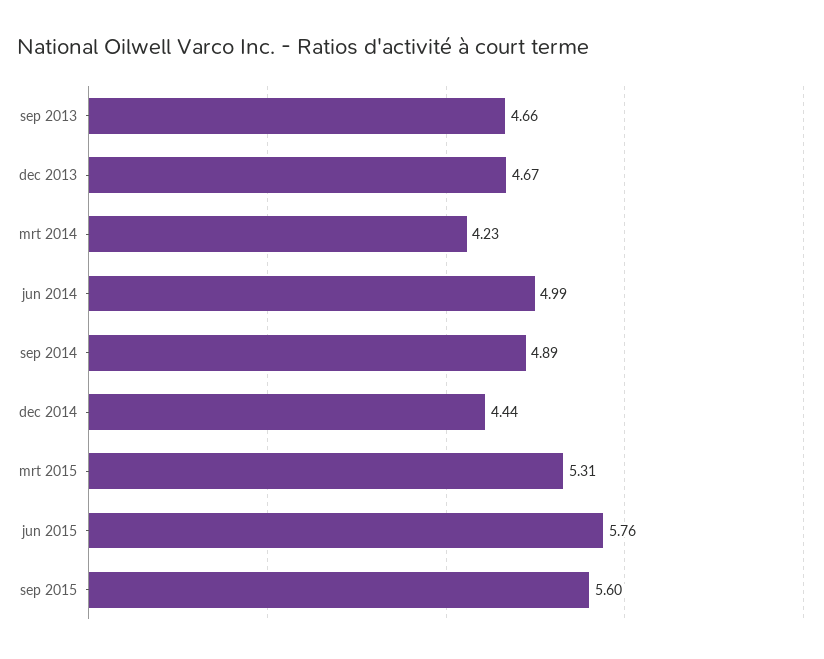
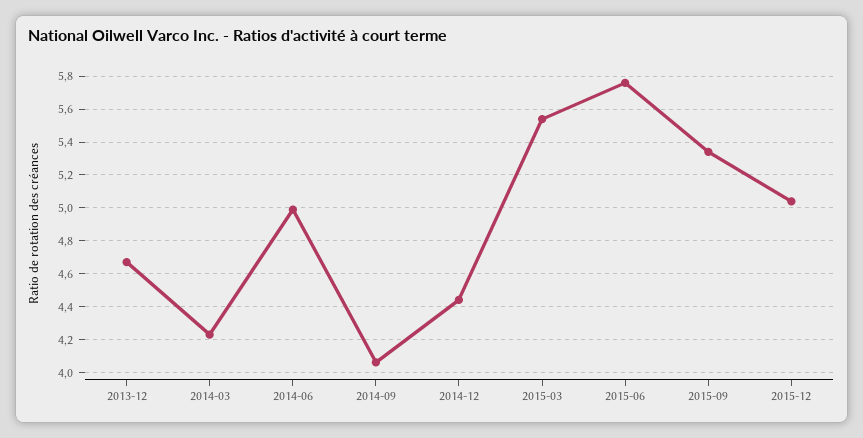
sep 2013: 4.66 -> none
sep 2014: 4.89 -> 4.05
mrt 2015: 5.31 -> 5.55
sep 2015: 5.6 -> 5.35
2015-12: none -> 5.05

